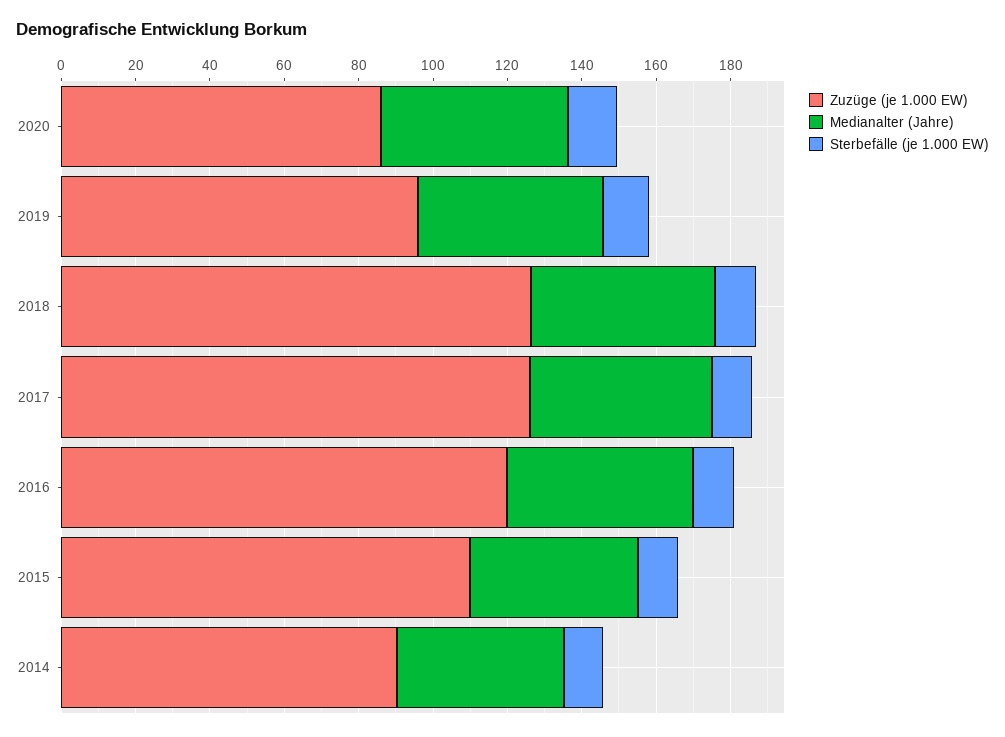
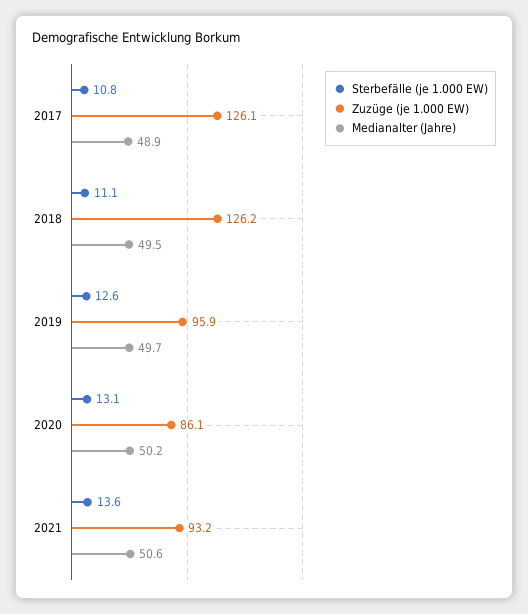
Zuzüge (je 1.000 EW), 2016: 120 -> none
Medianalter (Jahre), 2016: 50 -> none
Sterbefälle (je 1.000 EW), 2016: 10 -> none
Zuzüge (je 1.000 EW), 2015: 110 -> none
Medianalter (Jahre), 2015: 45 -> none
Sterbefälle (je 1.000 EW), 2015: 10 -> none
Zuzüge (je 1.000 EW), 2014: 90 -> none
Medianalter (Jahre), 2014: 45 -> none
Sterbefälle (je 1.000 EW), 2014: 10 -> none
Sterbefälle (je 1.000 EW), 2021: none -> 13.6
Zuzüge (je 1.000 EW), 2021: none -> 93.2
Medianalter (Jahre), 2021: none -> 50.6

